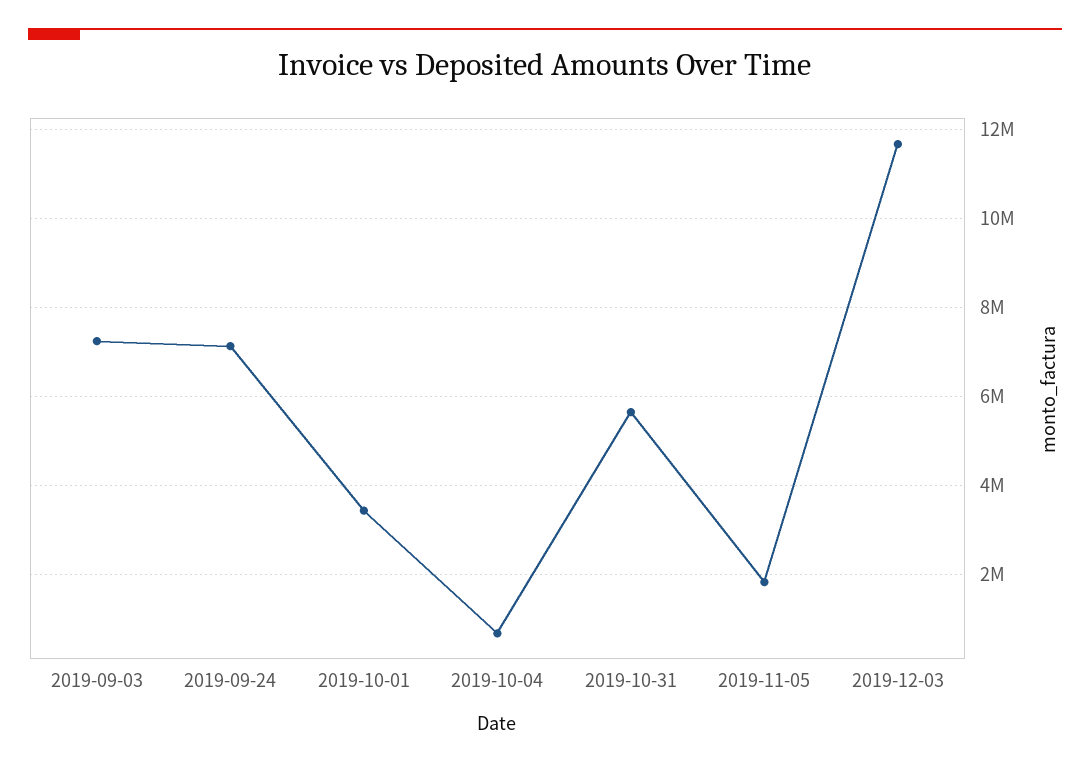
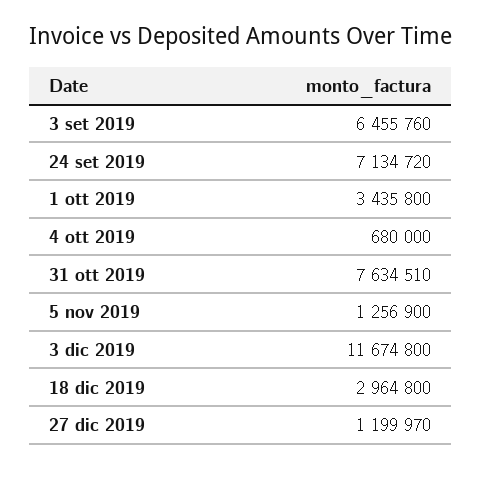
2019-09-03: 7200000 -> 6455760
2019-10-31: 5600000 -> 7634510
2019-11-05: 1800000 -> 1256900
18 dic 2019: none -> 2964800
27 dic 2019: none -> 1199970

